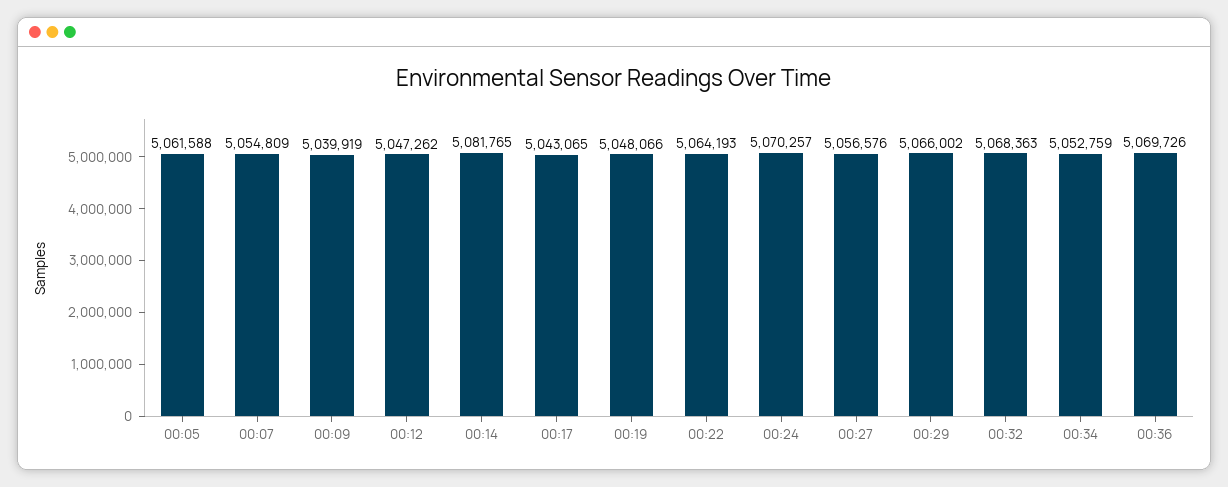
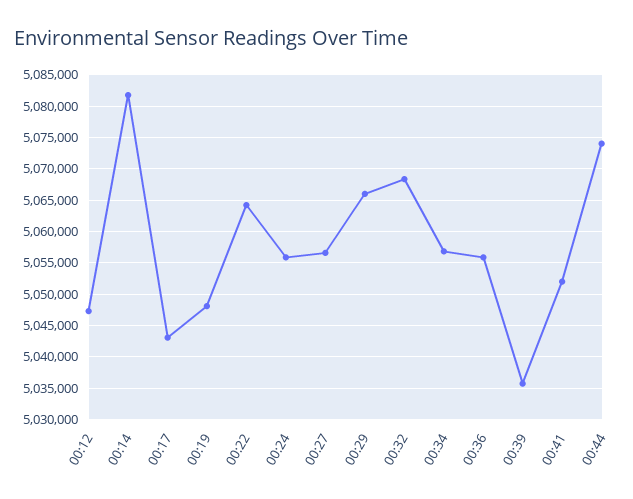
00:05: 5061588 -> none
00:07: 5054809 -> none
00:09: 5039919 -> none
00:24: 5070257 -> 5056000
00:34: 5052759 -> 5057000
00:36: 5069726 -> 5056000
00:39: none -> 5036000
00:41: none -> 5052000
00:44: none -> 5074000

